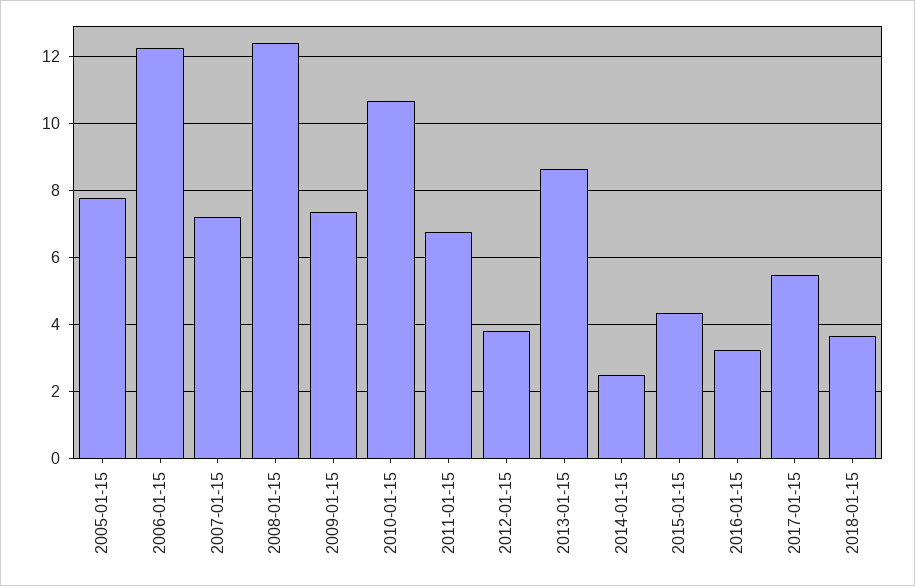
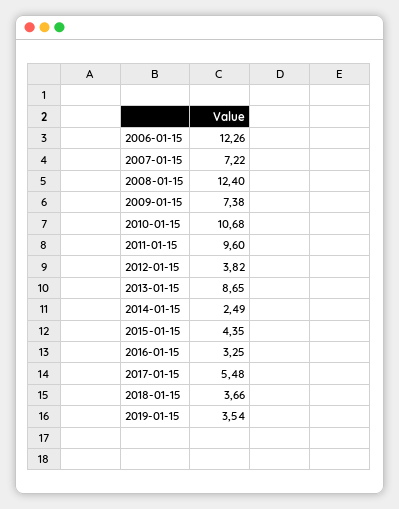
2005-01-15: 7.8 -> none
2011-01-15: 6.8 -> 9.6
2019-01-15: none -> 3.54

